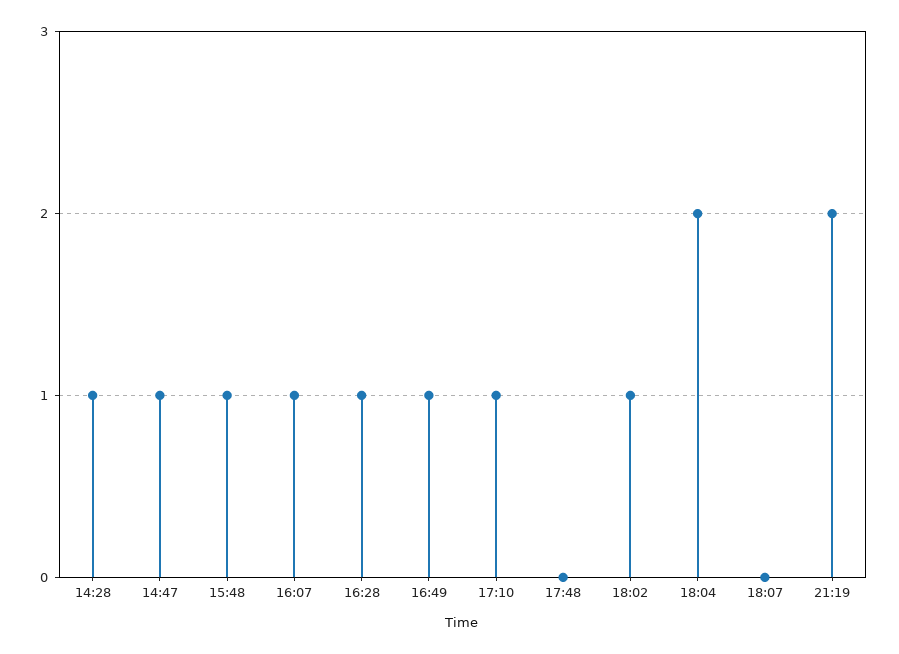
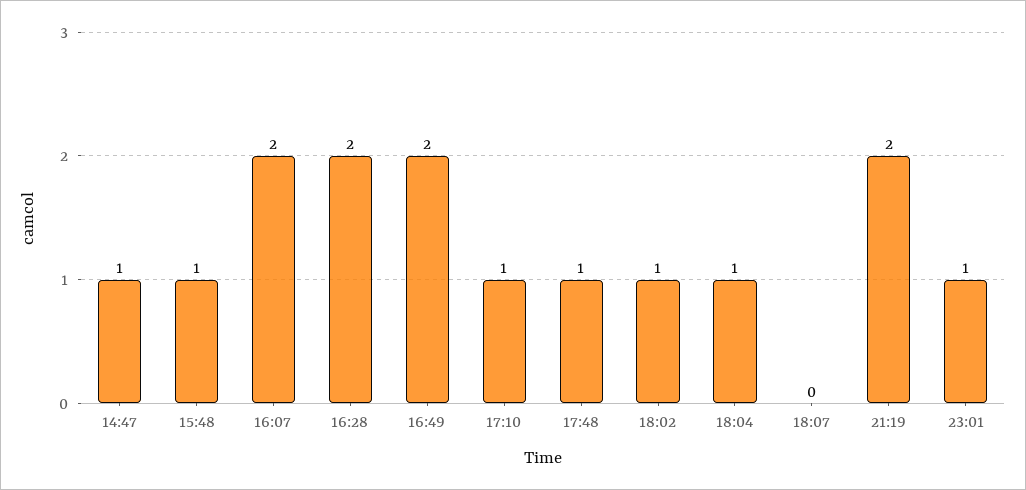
14:28: 1 -> none
16:07: 1 -> 2
16:28: 1 -> 2
16:49: 1 -> 2
17:48: 0 -> 1
18:04: 2 -> 1
23:01: none -> 1

